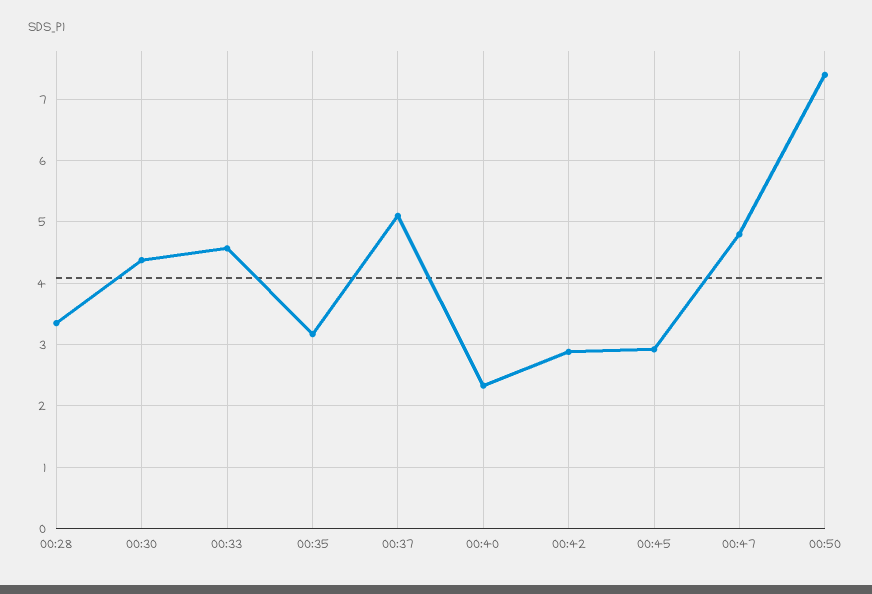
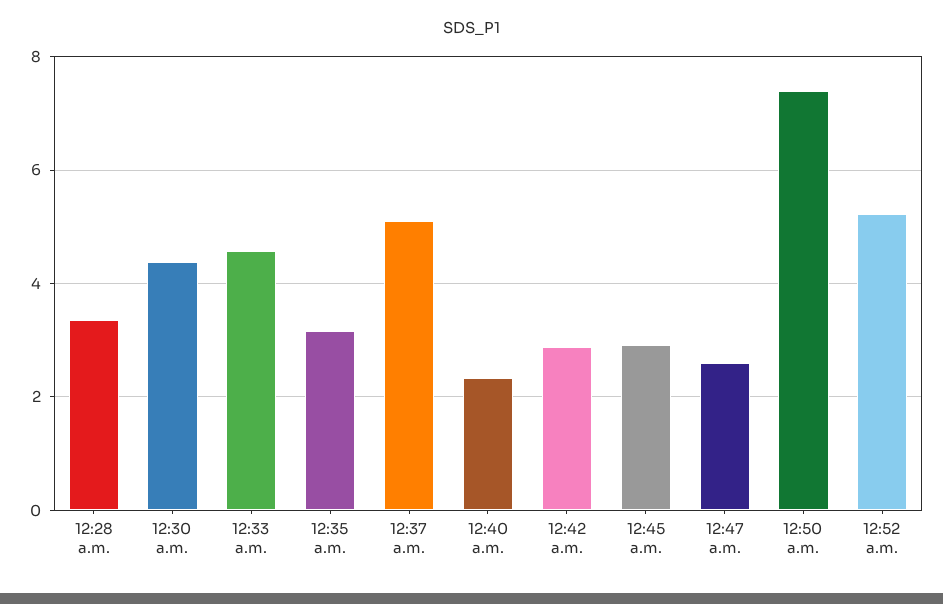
00:47: 4.8 -> 2.6
12:52 a.m.: none -> 5.2

